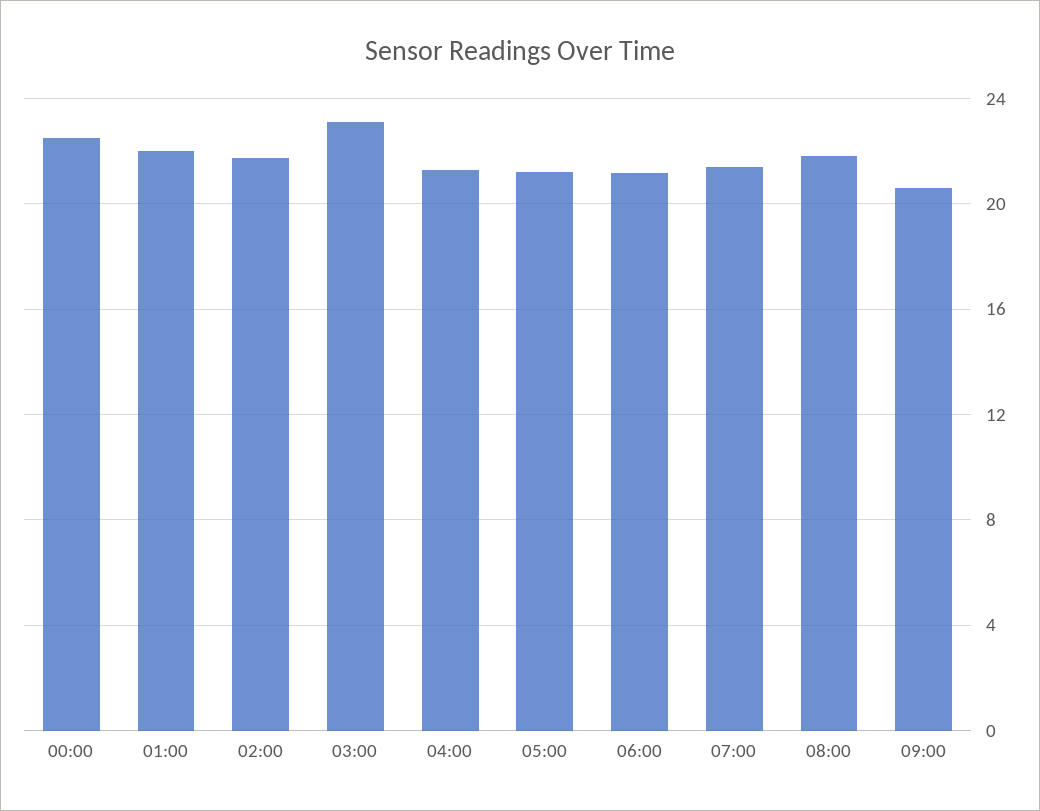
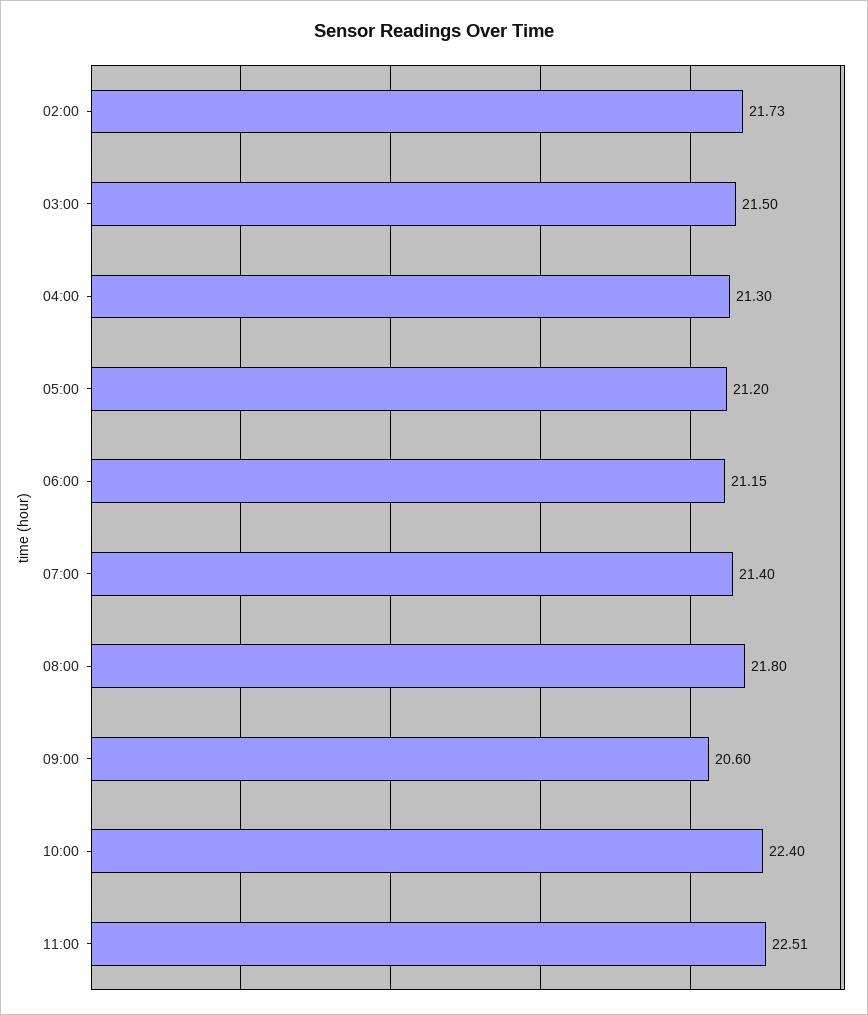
00:00: 22.5 -> none
01:00: 22 -> none
03:00: 23 -> 21.5
10:00: none -> 22.4
11:00: none -> 22.51

